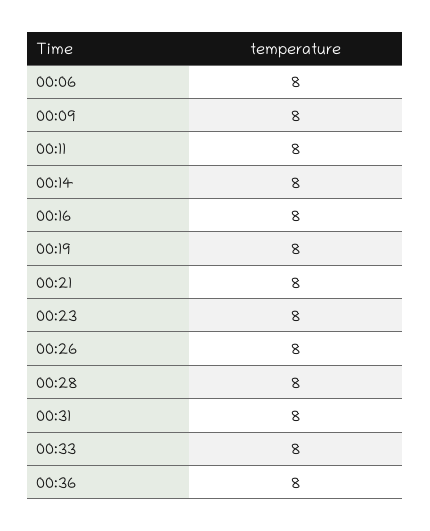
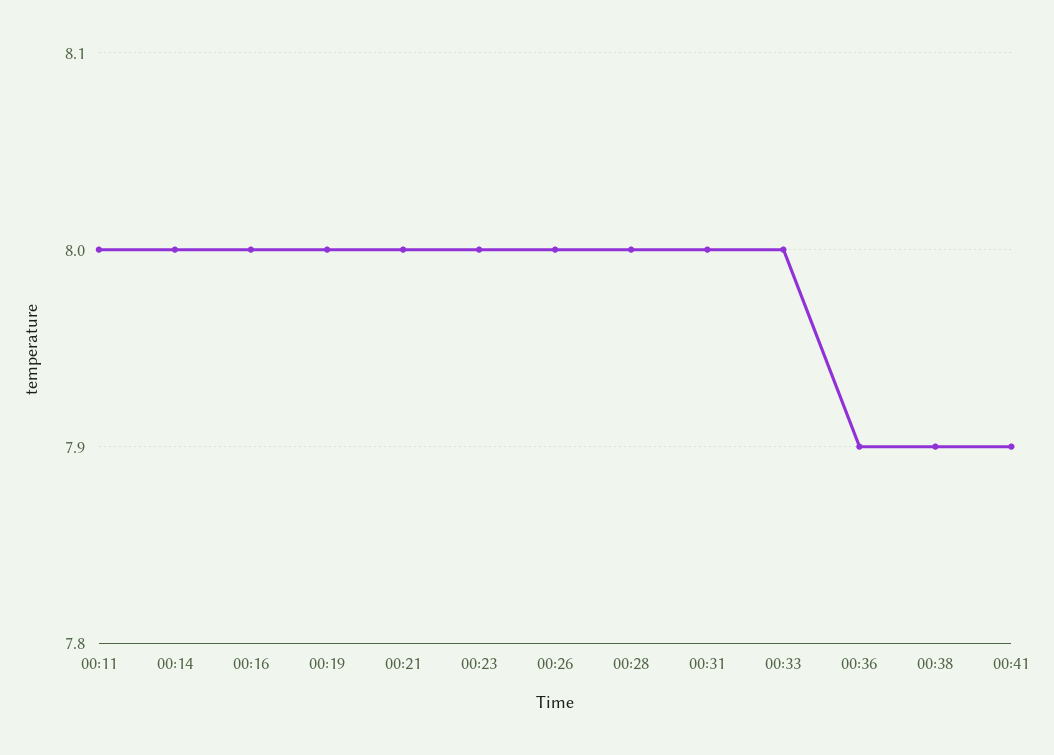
00:06: 8 -> none
00:09: 8 -> none
00:36: 8 -> 7.9
00:38: none -> 7.9
00:41: none -> 7.9

